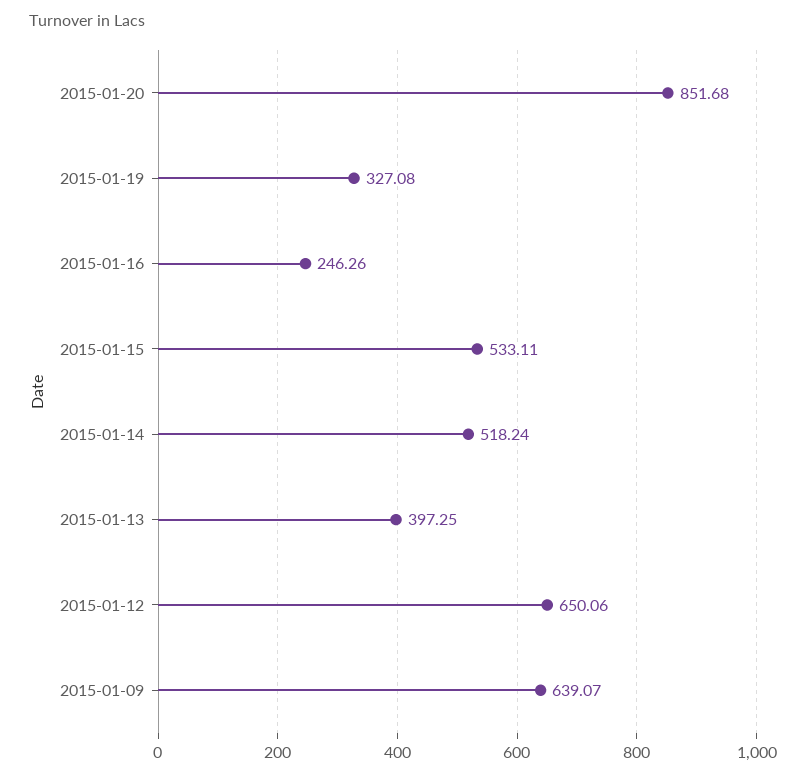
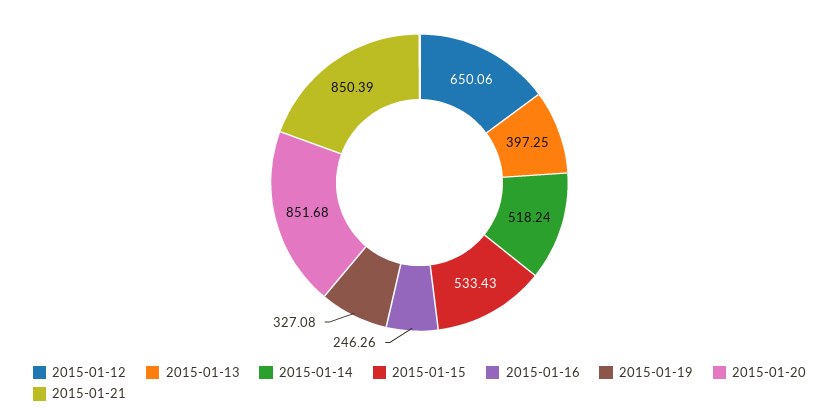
2015-01-15: 533.11 -> 533.43
2015-01-09: 639.07 -> none
2015-01-21: none -> 850.39

